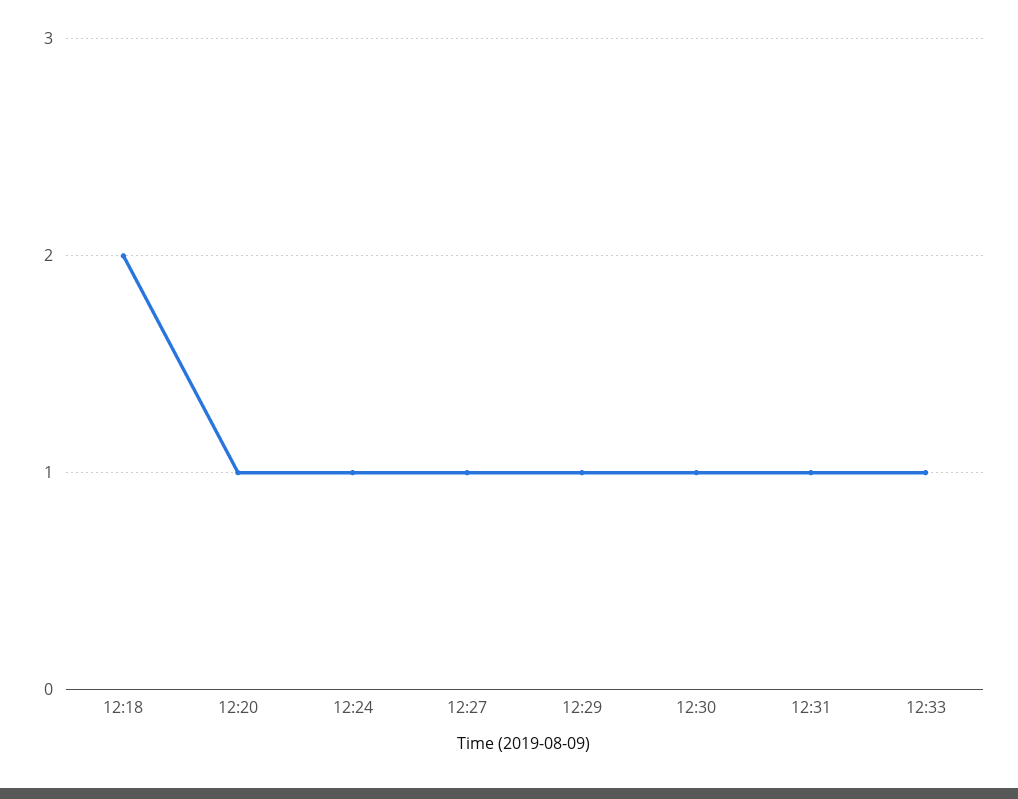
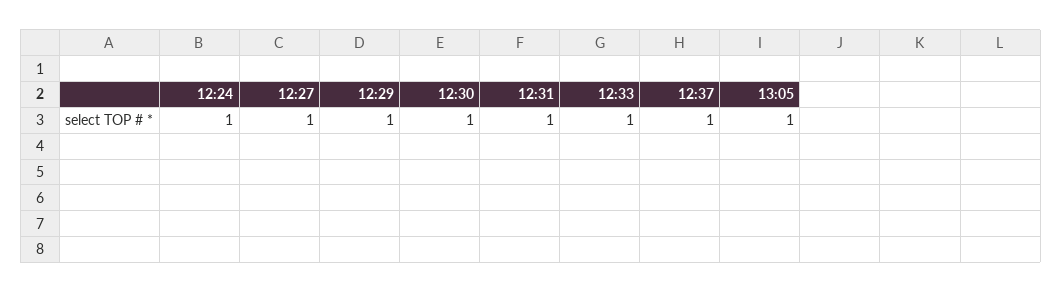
12:18: 2 -> none
12:20: 1 -> none
12:37: none -> 1
13:05: none -> 1

